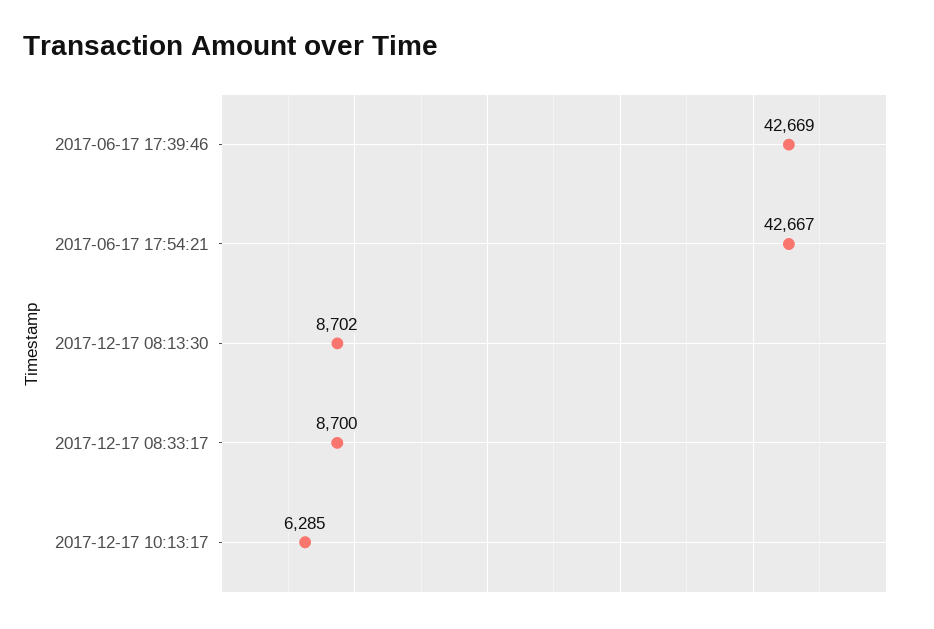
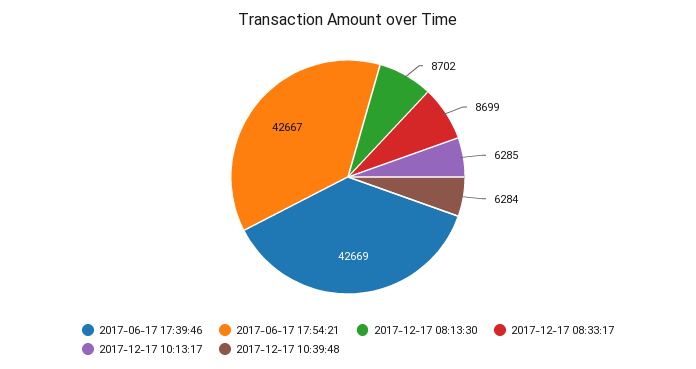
2017-12-17 08:33:17: 8700 -> 8699
2017-12-17 10:39:48: none -> 6284

